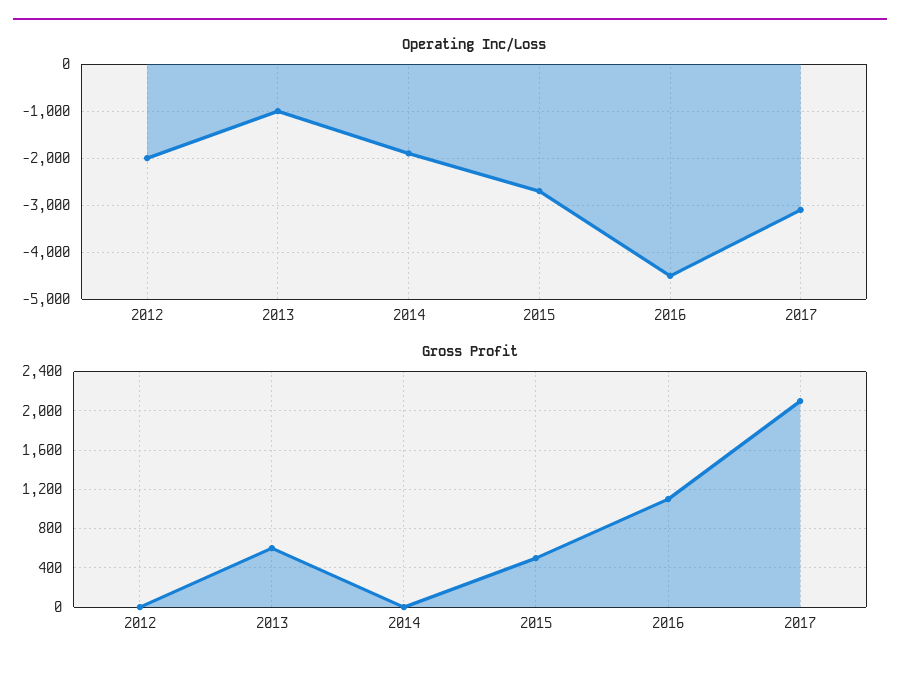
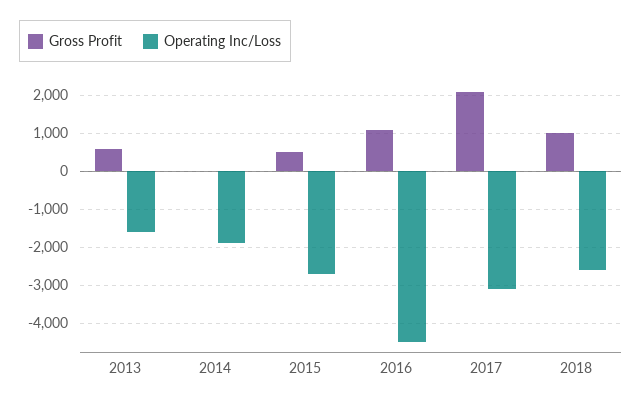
Operating Inc/Loss, 2012: -2000 -> none
Operating Inc/Loss, 2013: -1000 -> -1600
Gross Profit, 2012: 0 -> none
Gross Profit, 2018: none -> 1000
Operating Inc/Loss, 2018: none -> -2600

